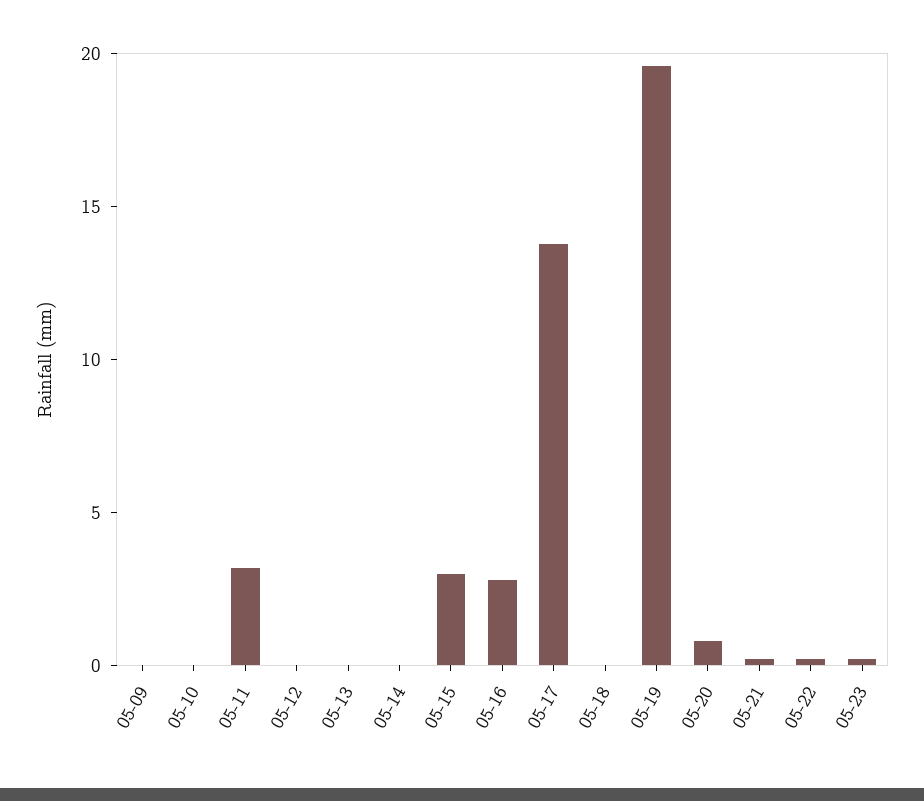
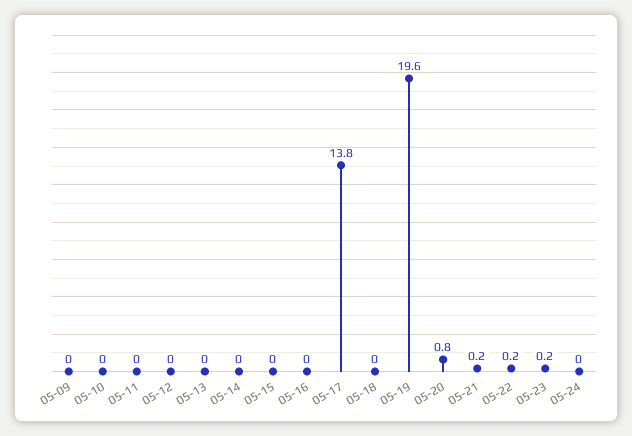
05-11: 3 -> 0
05-15: 3 -> 0
05-16: 3 -> 0
05-24: none -> 0

